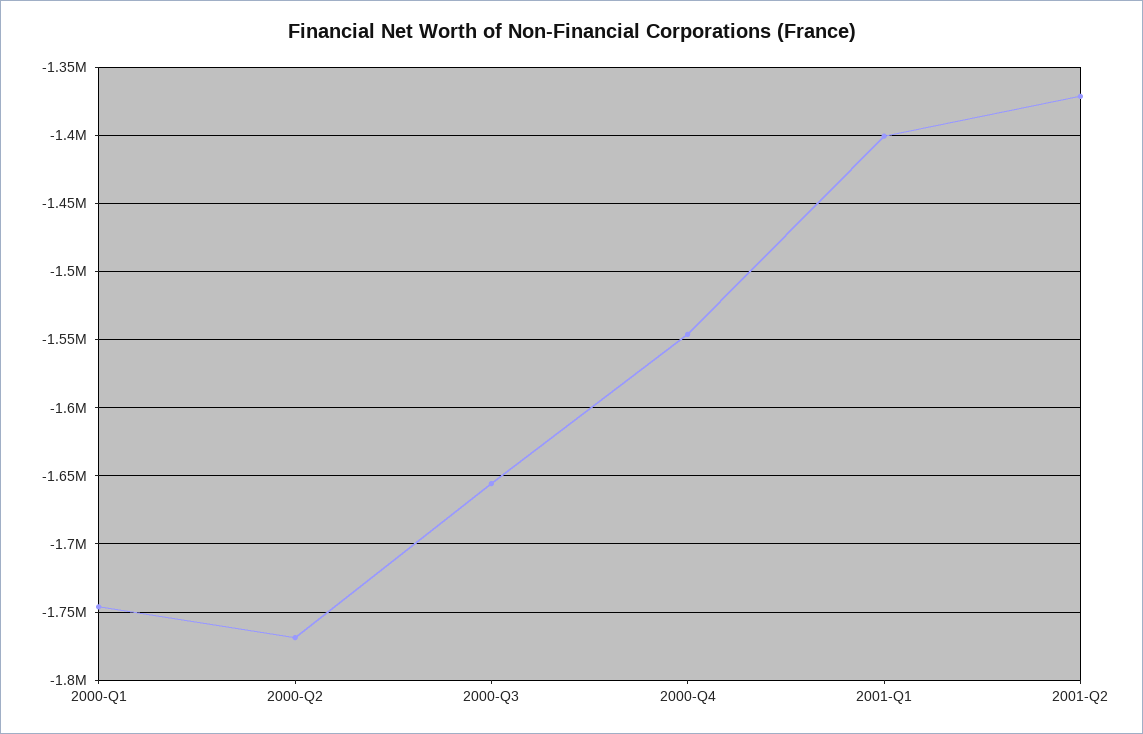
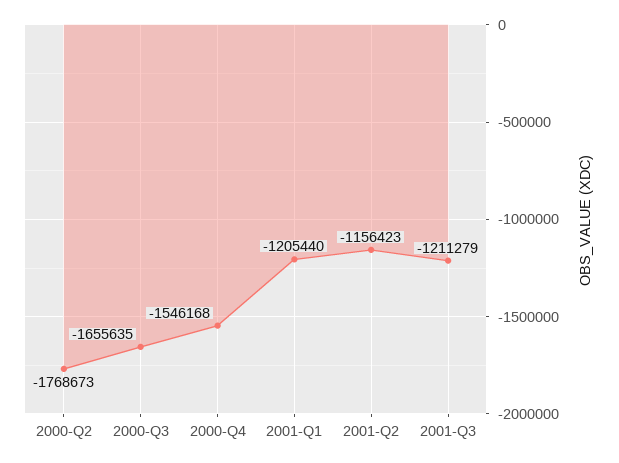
2000-Q1: -1745000 -> none
2001-Q1: -1400000 -> -1205440
2001-Q2: -1370000 -> -1156423
2001-Q3: none -> -1211279

